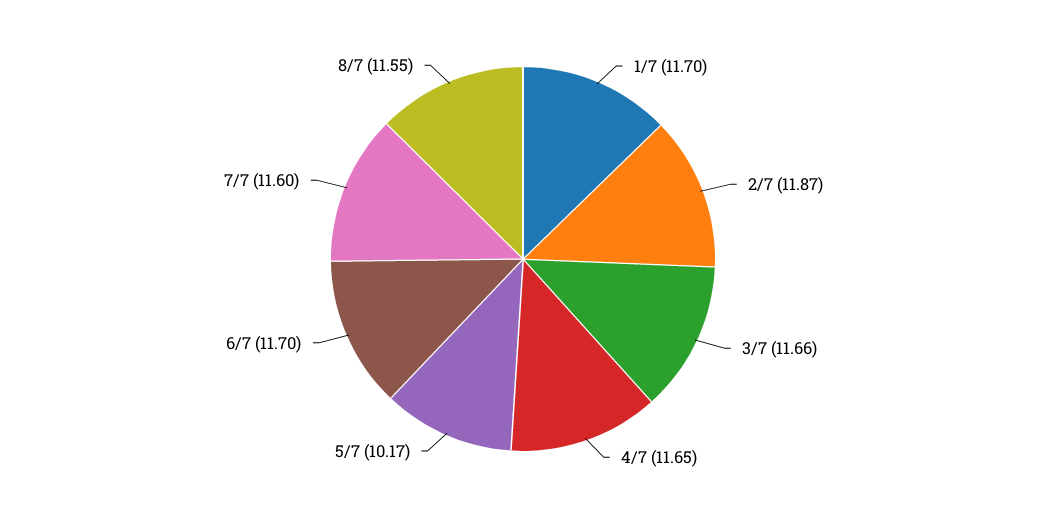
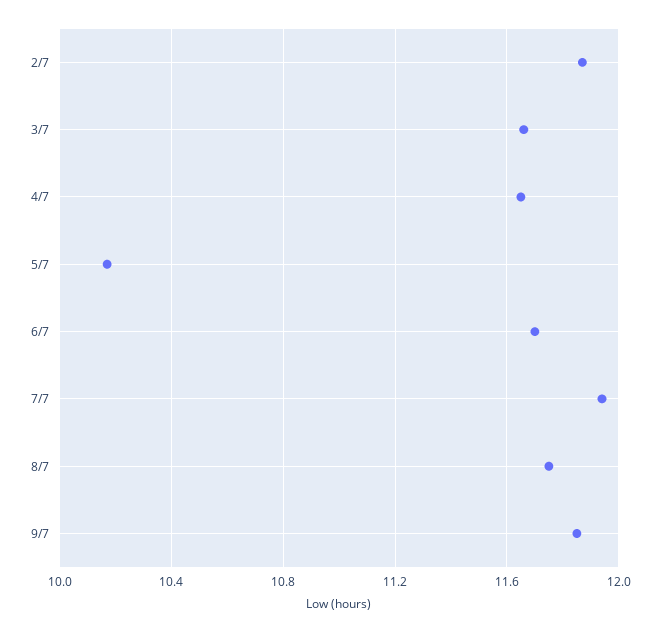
1/7: 11.7 -> none
7/7: 11.6 -> 11.95
8/7: 11.55 -> 11.75
9/7: none -> 11.85

